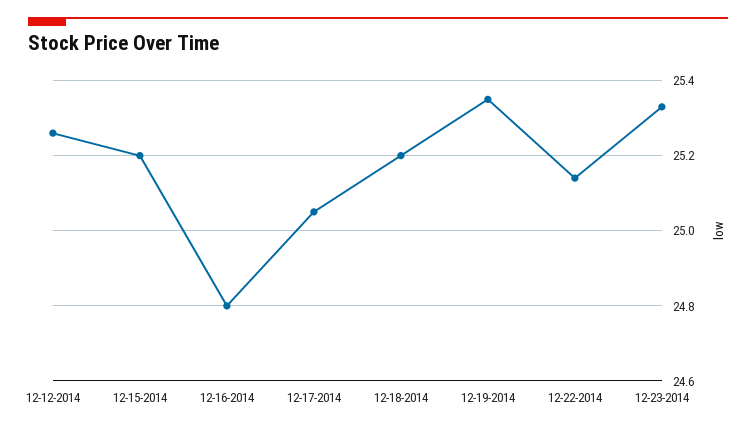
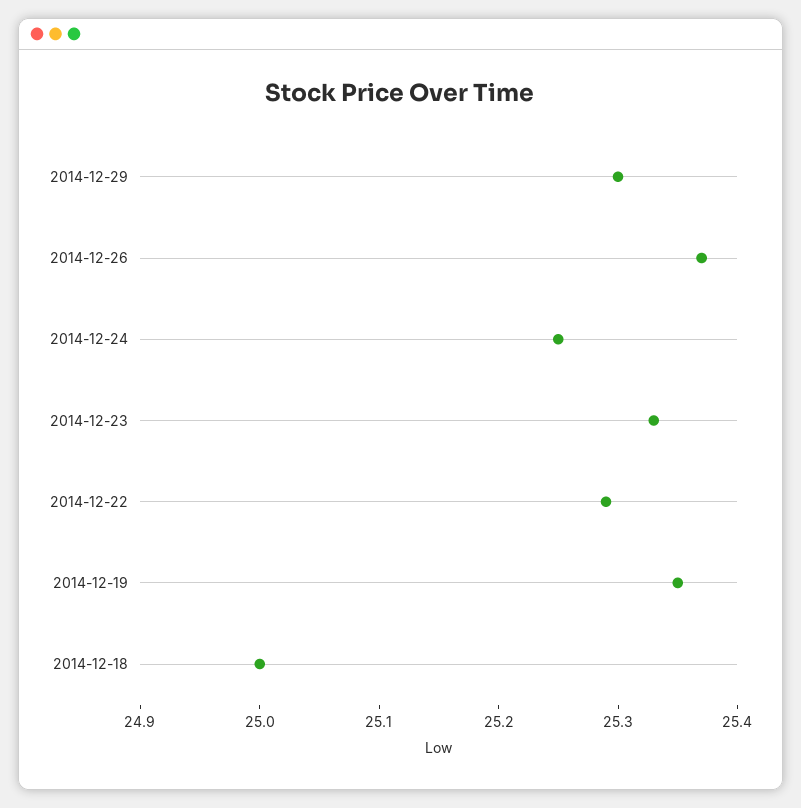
12-12-2014: 25.25 -> none
12-15-2014: 25.2 -> none
12-16-2014: 24.8 -> none
12-17-2014: 25.05 -> none
12-18-2014: 25.2 -> 25
12-22-2014: 25.15 -> 25.29
2014-12-29: none -> 25.3
2014-12-26: none -> 25.37
2014-12-24: none -> 25.25

